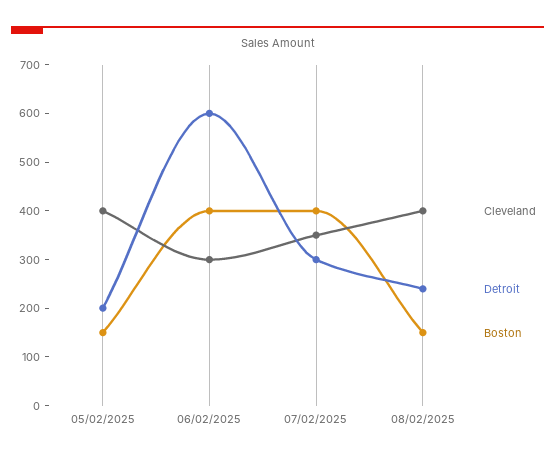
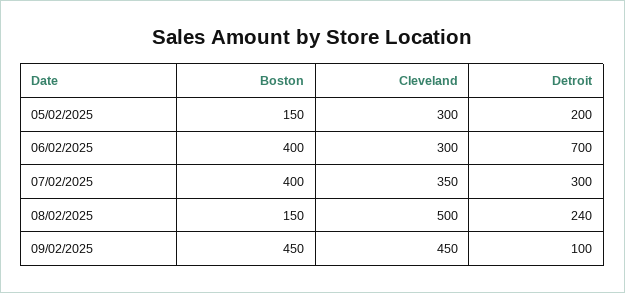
Cleveland, 05/02/2025: 400 -> 300
Detroit, 06/02/2025: 600 -> 700
Cleveland, 08/02/2025: 400 -> 500
Boston, 09/02/2025: none -> 450
Cleveland, 09/02/2025: none -> 450
Detroit, 09/02/2025: none -> 100

